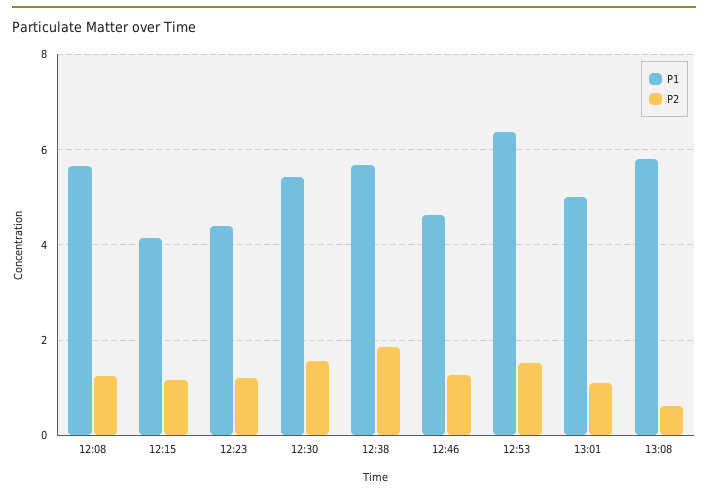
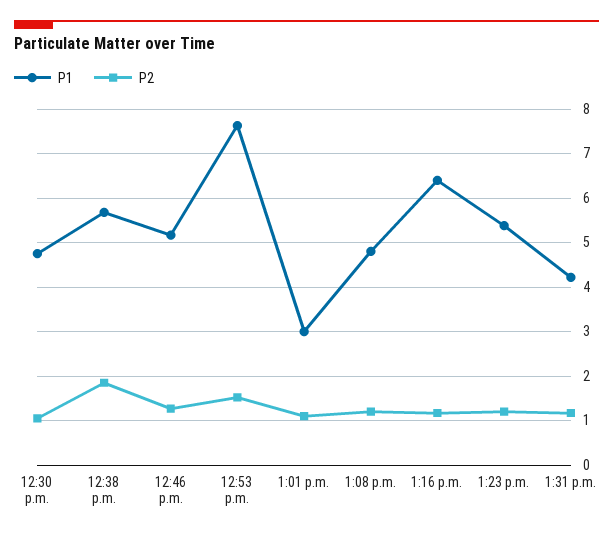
P1, 12:08: 5.6 -> none
P2, 12:08: 1.2 -> none
P1, 12:15: 4.2 -> none
P2, 12:15: 1.2 -> none
P1, 12:23: 4.4 -> none
P2, 12:23: 1.2 -> none
P1, 12:30: 5.4 -> 4.8
P2, 12:30: 1.6 -> 1
P1, 12:46: 4.6 -> 5.2
P1, 12:53: 6.4 -> 7.6
P1, 13:01: 5 -> 3
P1, 13:08: 5.8 -> 4.8
P2, 13:08: 0.6 -> 1.2
P1, 1:16 p.m.: none -> 6.4
P2, 1:16 p.m.: none -> 1.2
P1, 1:23 p.m.: none -> 5.4
P2, 1:23 p.m.: none -> 1.2
P1, 1:31 p.m.: none -> 4.2
P2, 1:31 p.m.: none -> 1.2

